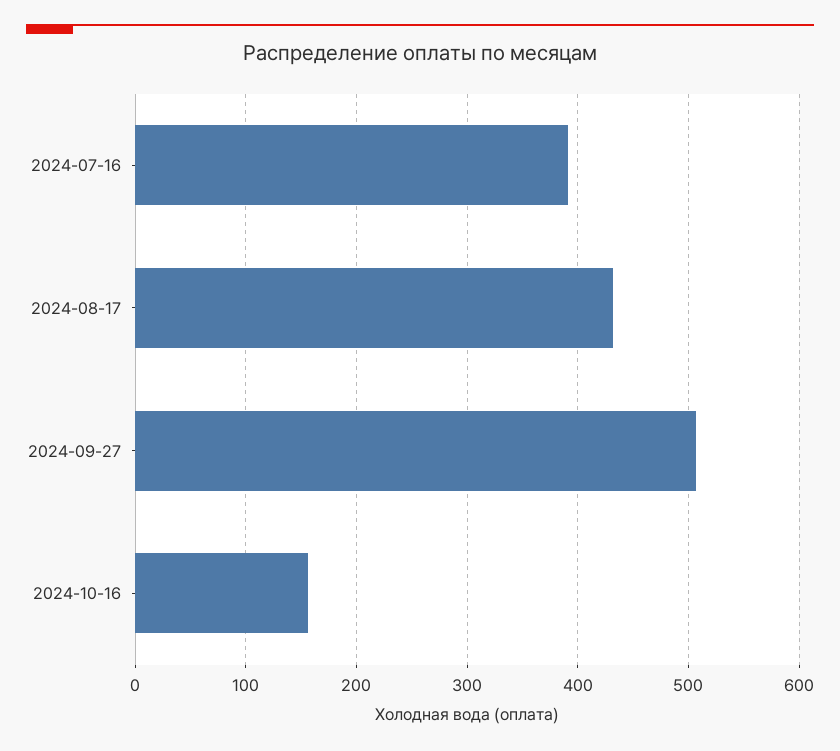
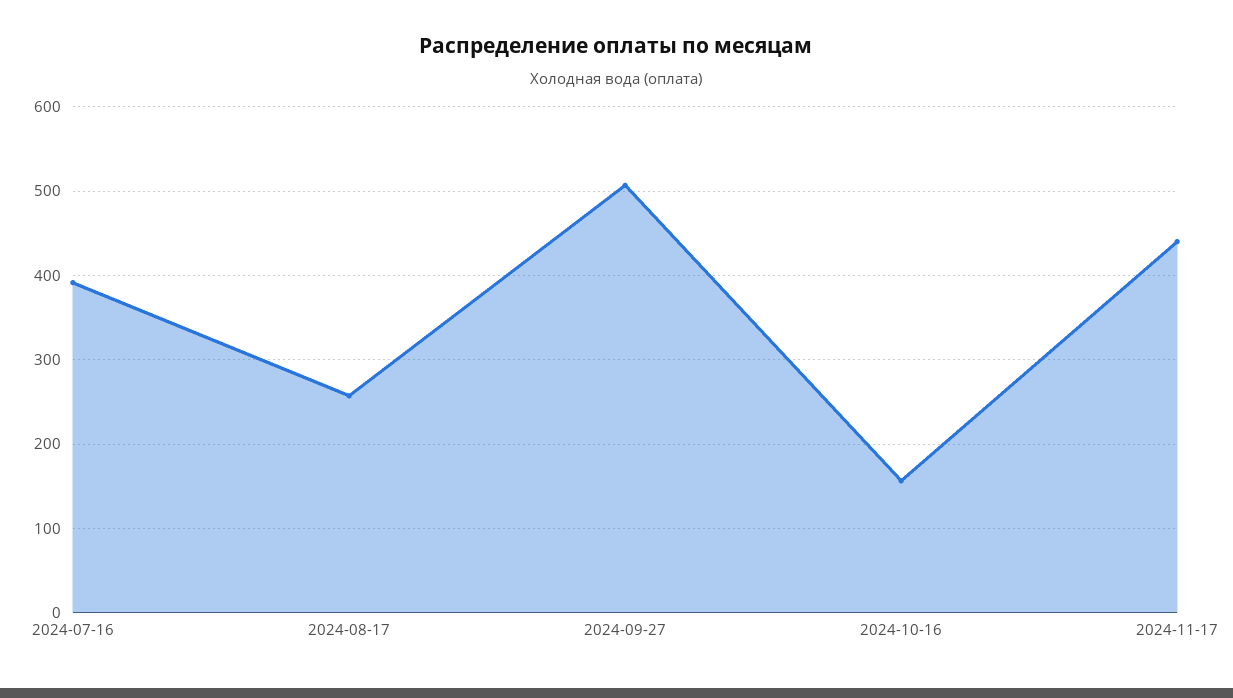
2024-08-17: 430 -> 260
2024-11-17: none -> 440

